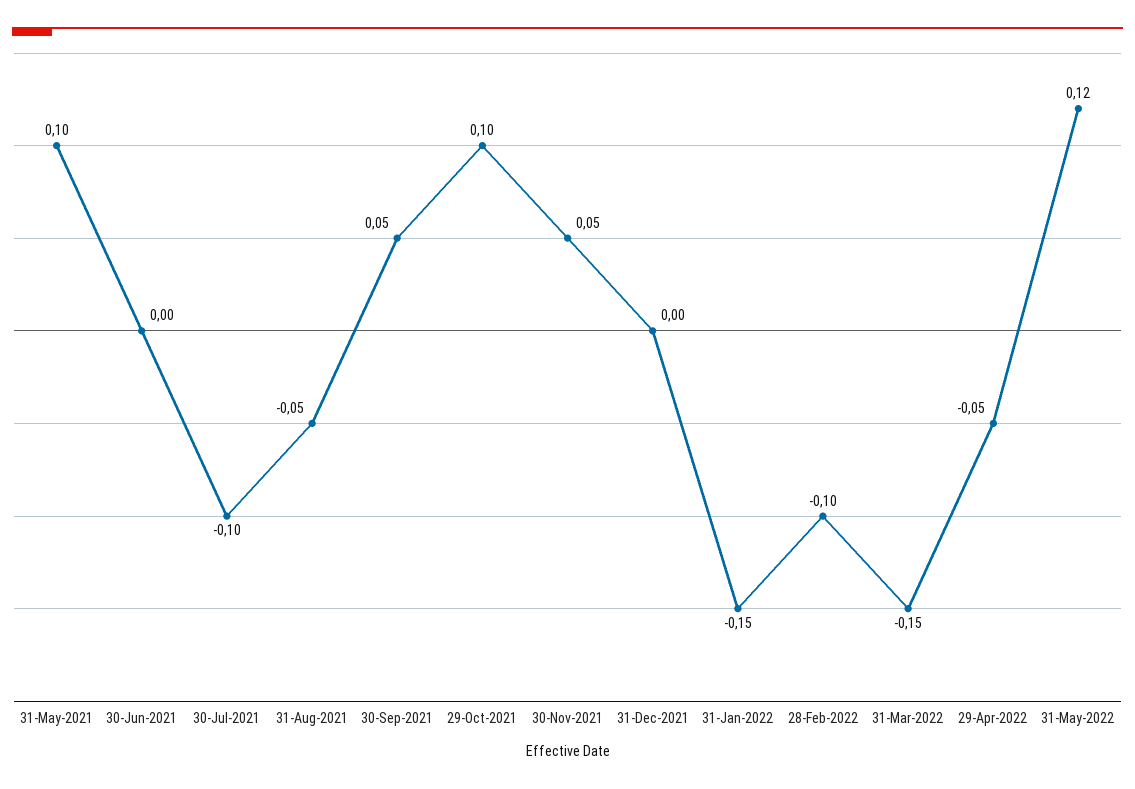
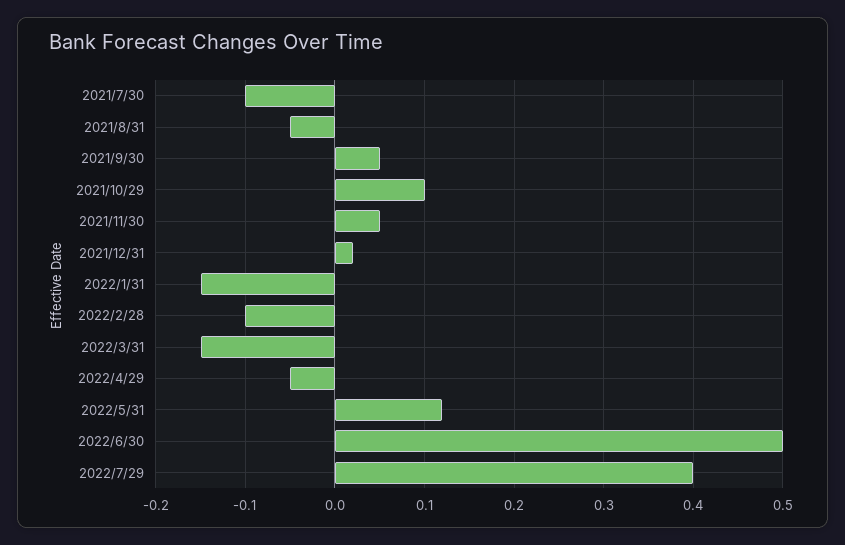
31-May-2021: 0.1 -> none
30-Jun-2021: 0 -> none
31-Dec-2021: 0 -> 0.02
2022/6/30: none -> 0.5
2022/7/29: none -> 0.4

